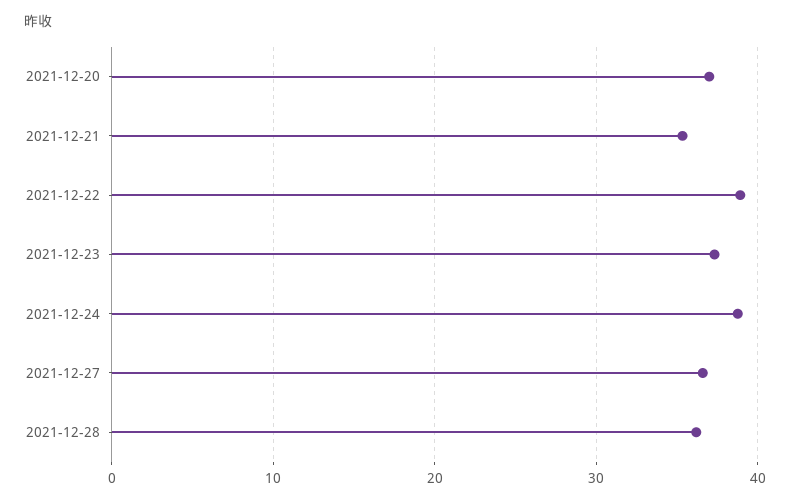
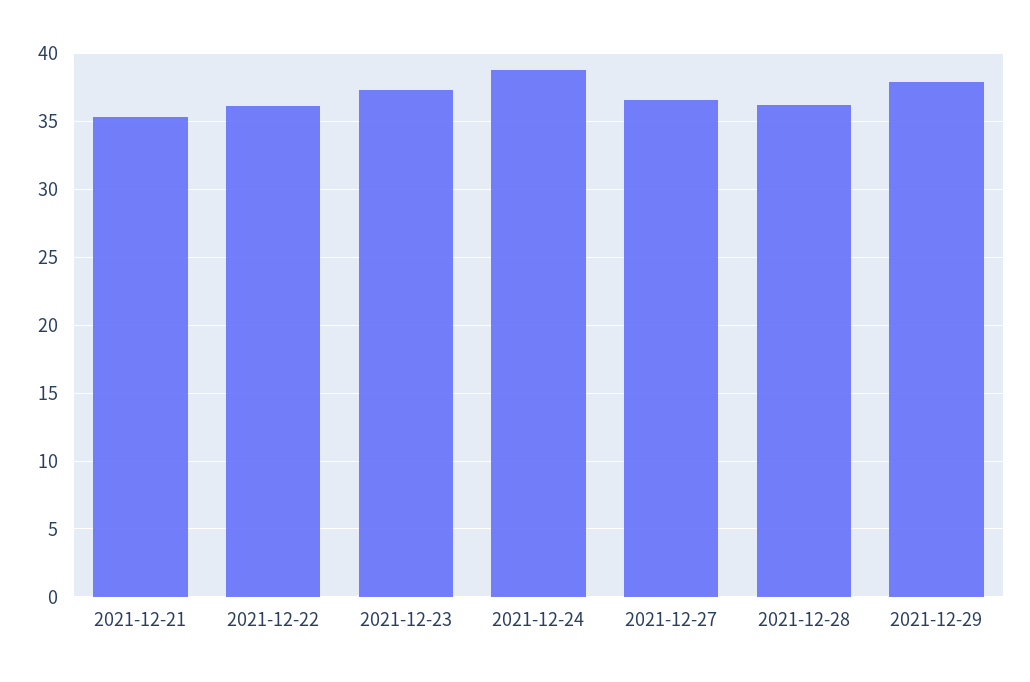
2021-12-20: 37 -> none
2021-12-22: 39 -> 36
2021-12-29: none -> 38

